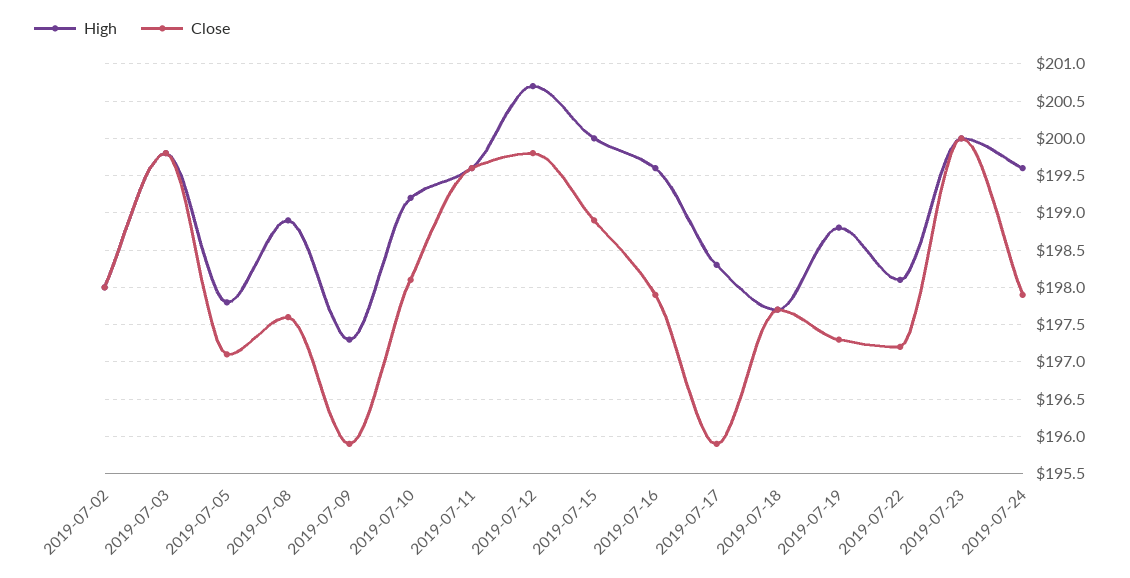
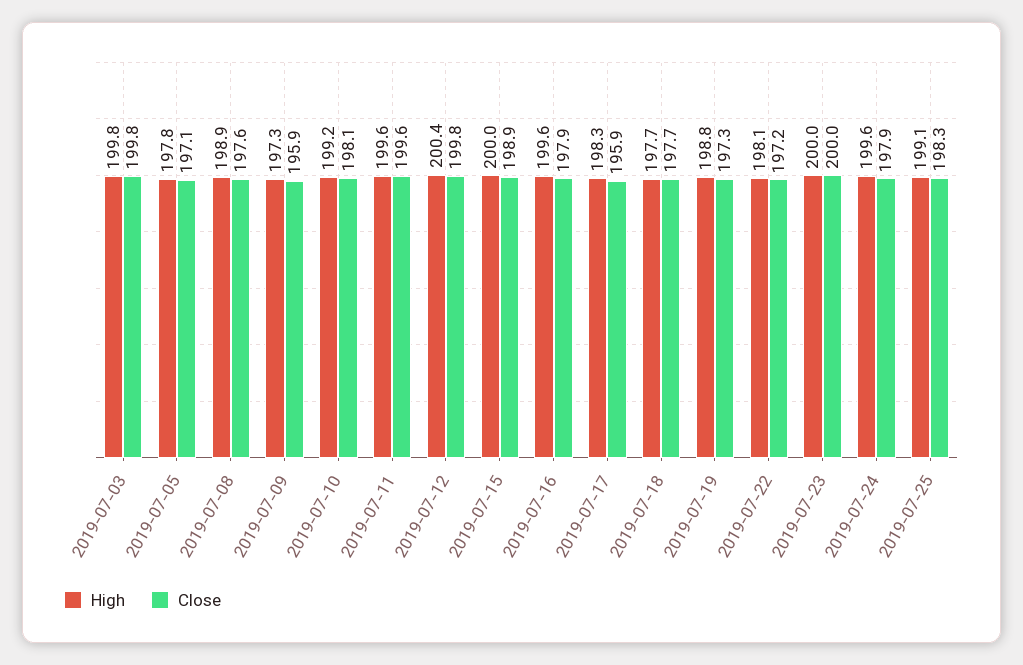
High, 2019-07-02: 198 -> none
Close, 2019-07-02: 198 -> none
High, 2019-07-12: 200.7 -> 200.4
High, 2019-07-25: none -> 199.1
Close, 2019-07-25: none -> 198.3

